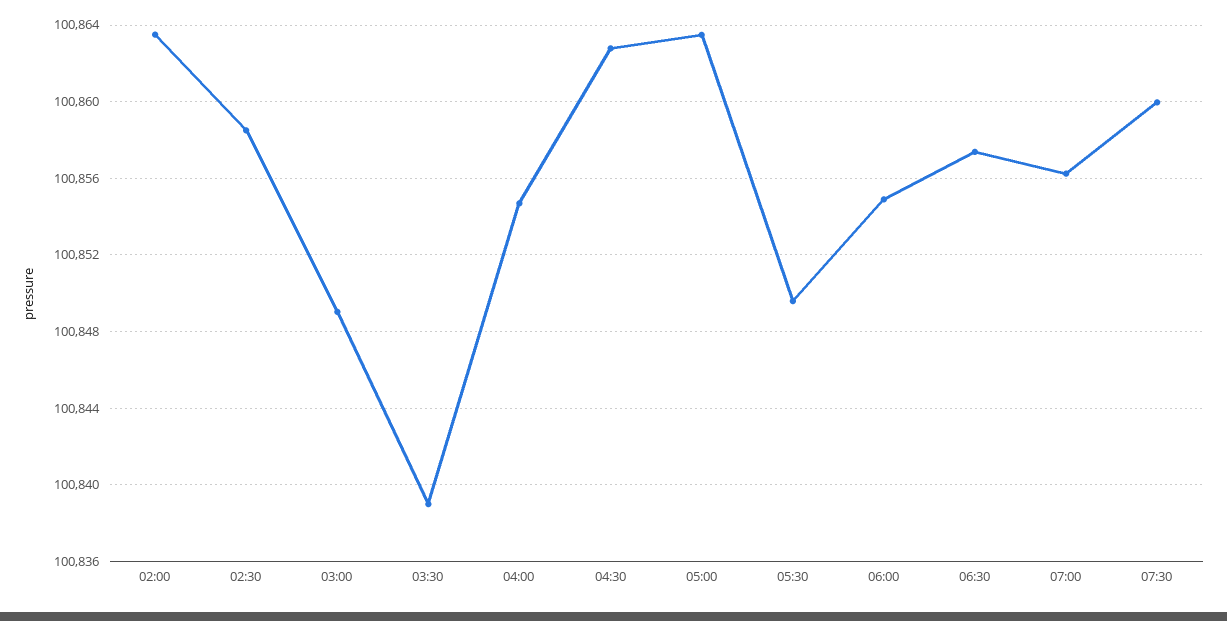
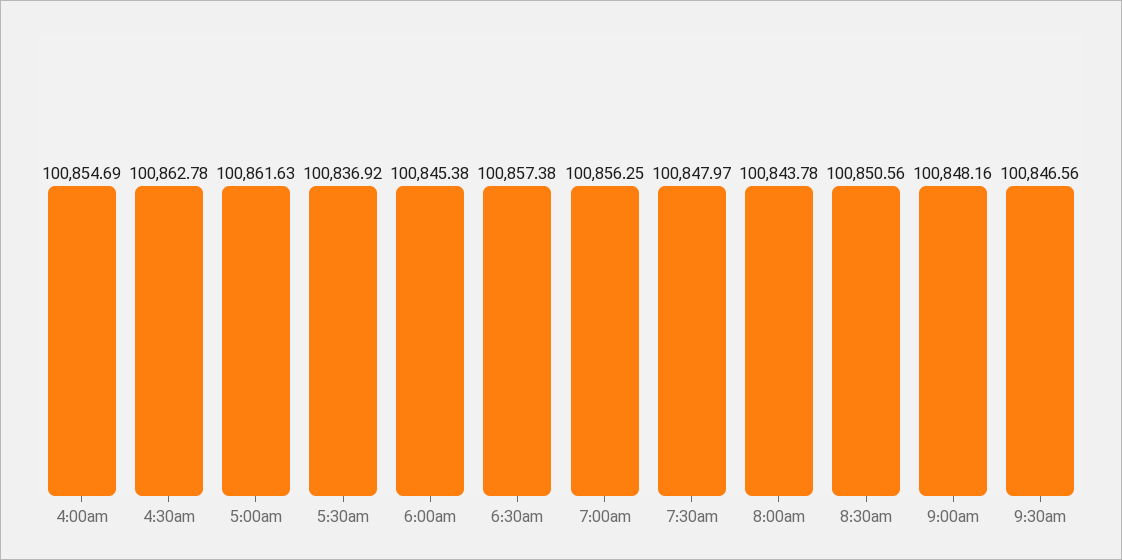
02:00: 100863.5 -> none
02:30: 100858.5 -> none
03:00: 100849 -> none
03:30: 100839 -> none
05:00: 100863.5 -> 100861.63
05:30: 100849.5 -> 100836.92
06:00: 100855 -> 100845.38
07:30: 100860 -> 100847.97
8:00am: none -> 100843.78
8:30am: none -> 100850.56
9:00am: none -> 100848.16
9:30am: none -> 100846.56

